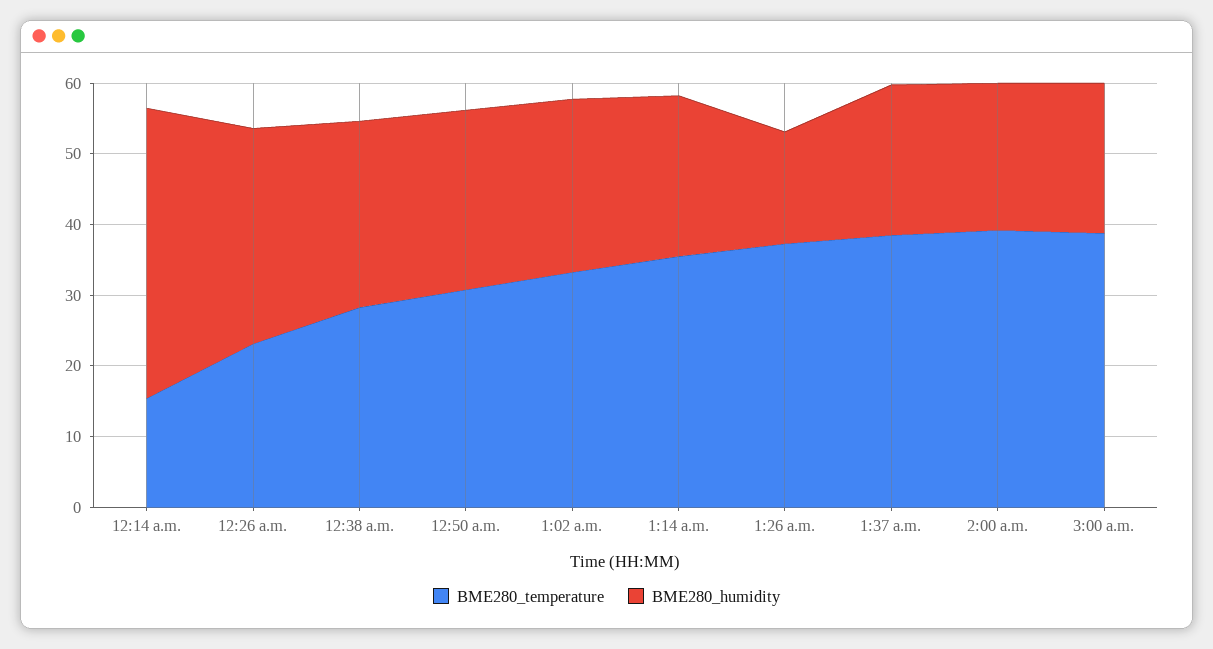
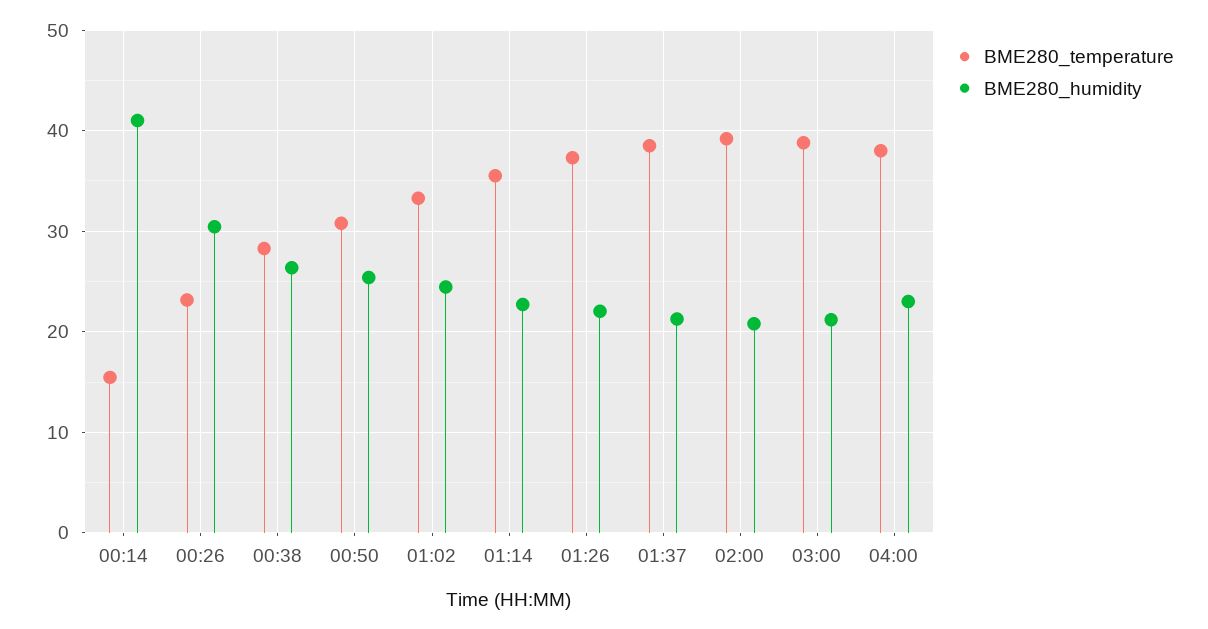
BME280_humidity, 1:26 a.m.: 16 -> 22
BME280_temperature, 04:00: none -> 38
BME280_humidity, 04:00: none -> 23

